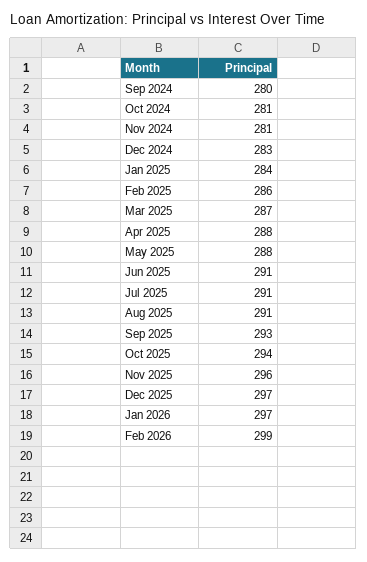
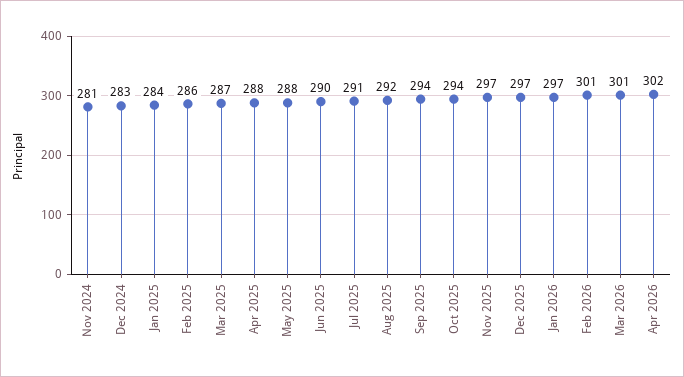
Sep 2024: 280 -> none
Oct 2024: 281 -> none
Jun 2025: 291 -> 290
Aug 2025: 291 -> 292
Sep 2025: 293 -> 294
Nov 2025: 296 -> 297
Feb 2026: 299 -> 301
Mar 2026: none -> 301
Apr 2026: none -> 302

